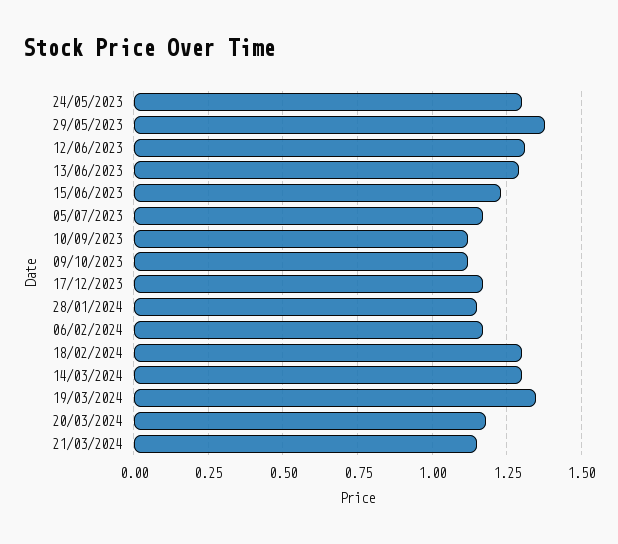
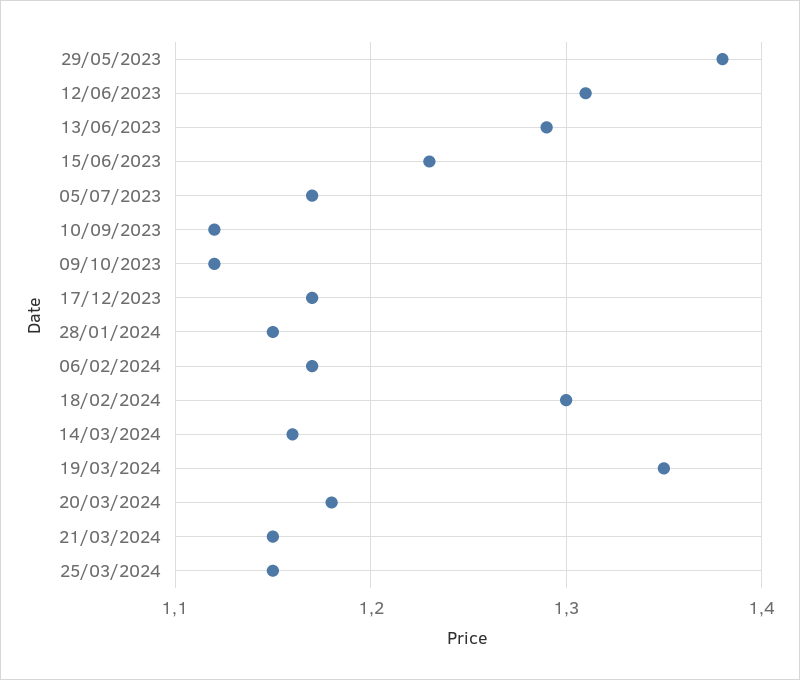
24/05/2023: 1.3 -> none
14/03/2024: 1.3 -> 1.16
25/03/2024: none -> 1.15

